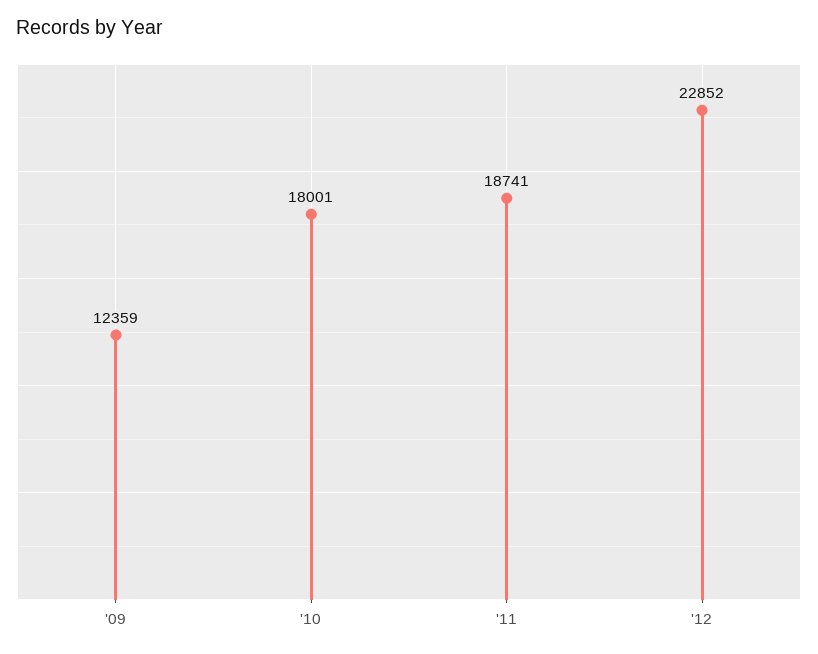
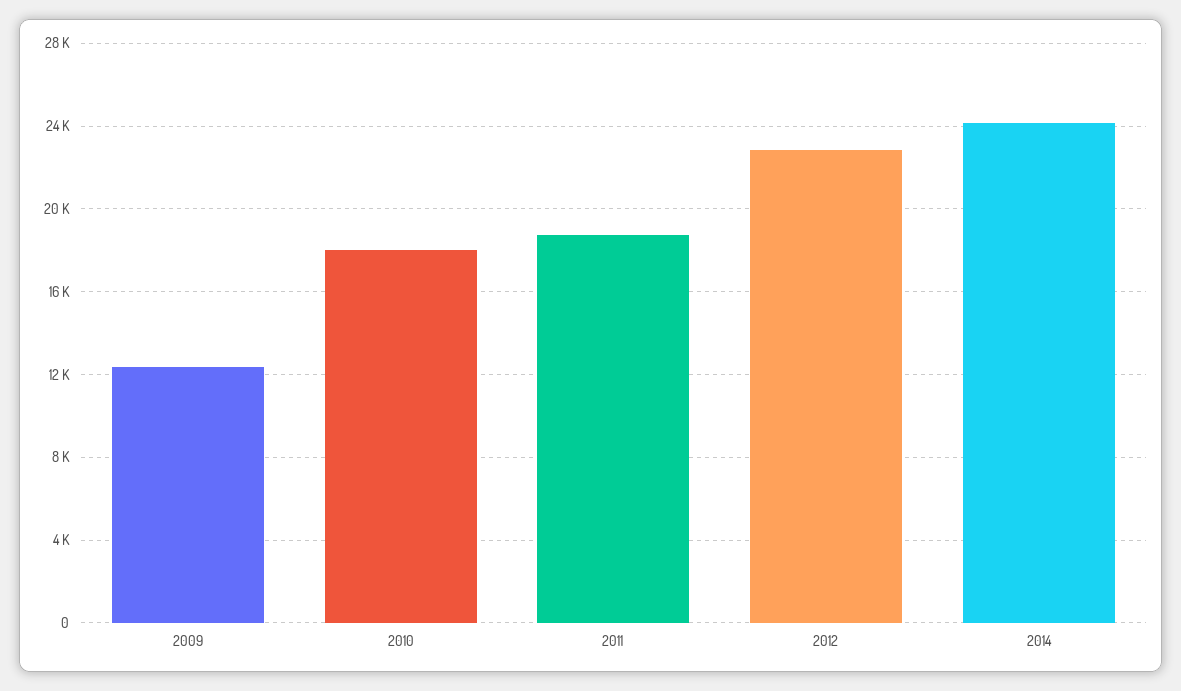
2014: none -> 24000

